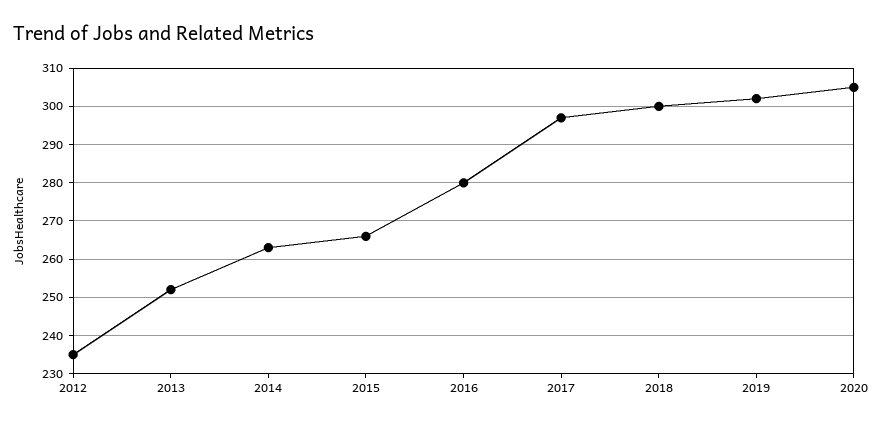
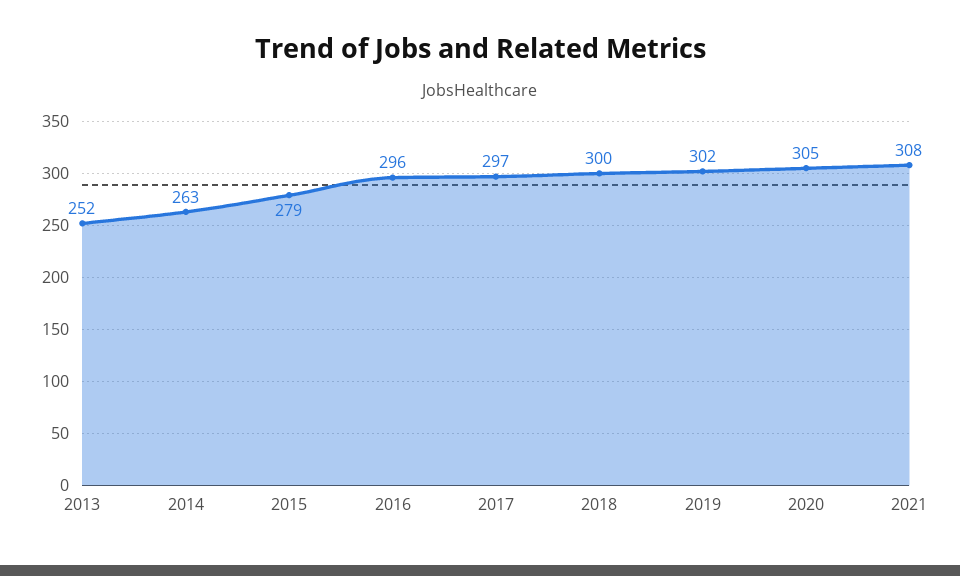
2012: 235 -> none
2015: 265 -> 279
2016: 280 -> 296
2021: none -> 308

